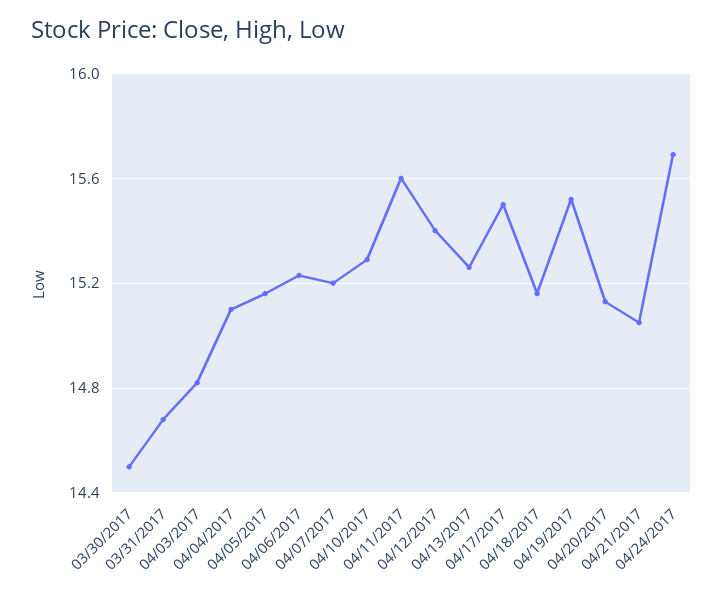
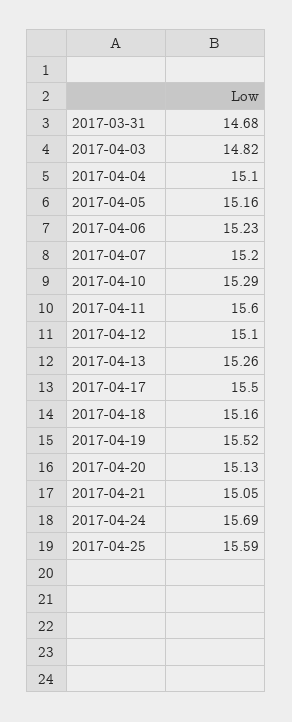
03/30/2017: 14.5 -> none
04/12/2017: 15.4 -> 15.1
2017-04-25: none -> 15.59

